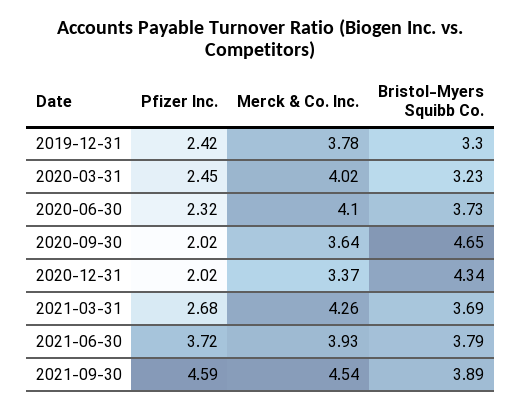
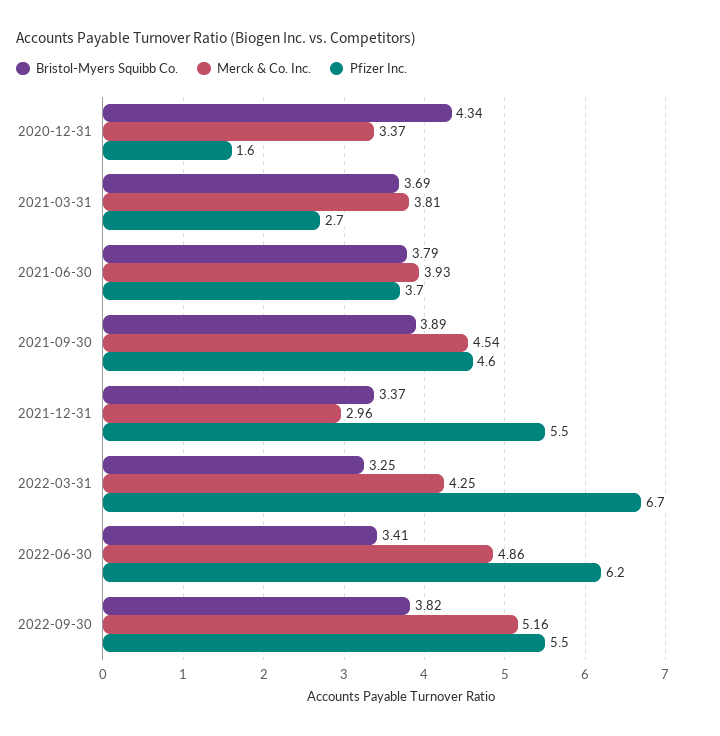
Pfizer Inc., 2019-12-31: 2.42 -> none
Merck & Co. Inc., 2019-12-31: 3.78 -> none
Bristol-Myers Squibb Co., 2019-12-31: 3.3 -> none
Pfizer Inc., 2020-03-31: 2.45 -> none
Merck & Co. Inc., 2020-03-31: 4.02 -> none
Bristol-Myers Squibb Co., 2020-03-31: 3.23 -> none
Pfizer Inc., 2020-06-30: 2.32 -> none
Merck & Co. Inc., 2020-06-30: 4.1 -> none
Bristol-Myers Squibb Co., 2020-06-30: 3.73 -> none
Pfizer Inc., 2020-09-30: 2.02 -> none
Merck & Co. Inc., 2020-09-30: 3.64 -> none
Bristol-Myers Squibb Co., 2020-09-30: 4.65 -> none
Pfizer Inc., 2020-12-31: 2.02 -> 1.6
Merck & Co. Inc., 2021-03-31: 4.26 -> 3.81
Bristol-Myers Squibb Co., 2021-12-31: none -> 3.37
Merck & Co. Inc., 2021-12-31: none -> 2.96
Pfizer Inc., 2021-12-31: none -> 5.5
Bristol-Myers Squibb Co., 2022-03-31: none -> 3.25
Merck & Co. Inc., 2022-03-31: none -> 4.25
Pfizer Inc., 2022-03-31: none -> 6.7
Bristol-Myers Squibb Co., 2022-06-30: none -> 3.41
Merck & Co. Inc., 2022-06-30: none -> 4.86
Pfizer Inc., 2022-06-30: none -> 6.2
Bristol-Myers Squibb Co., 2022-09-30: none -> 3.82
Merck & Co. Inc., 2022-09-30: none -> 5.16
Pfizer Inc., 2022-09-30: none -> 5.5

